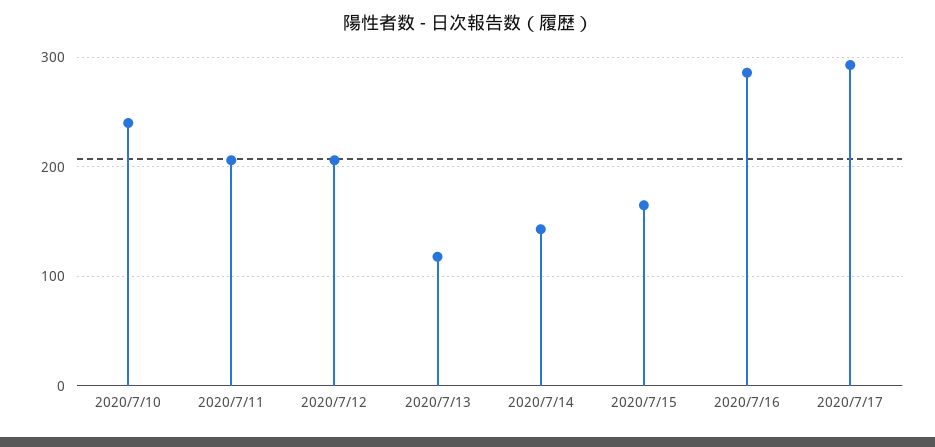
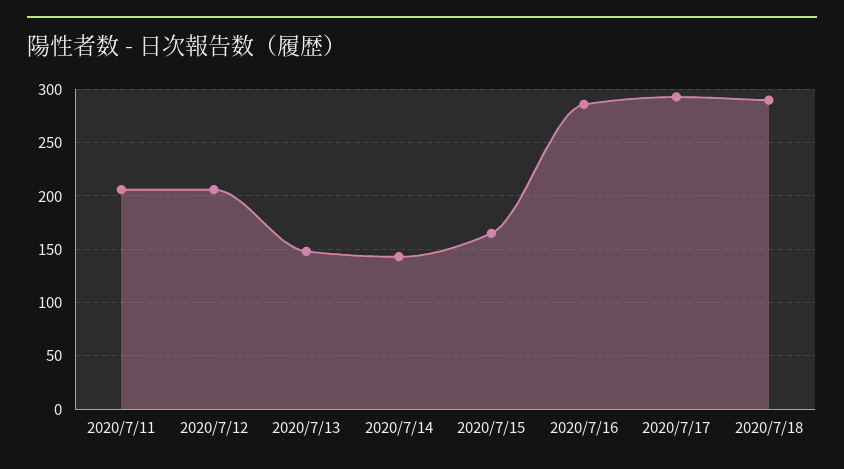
2020/7/10: 240 -> none
2020/7/13: 120 -> 150
2020/7/18: none -> 290

